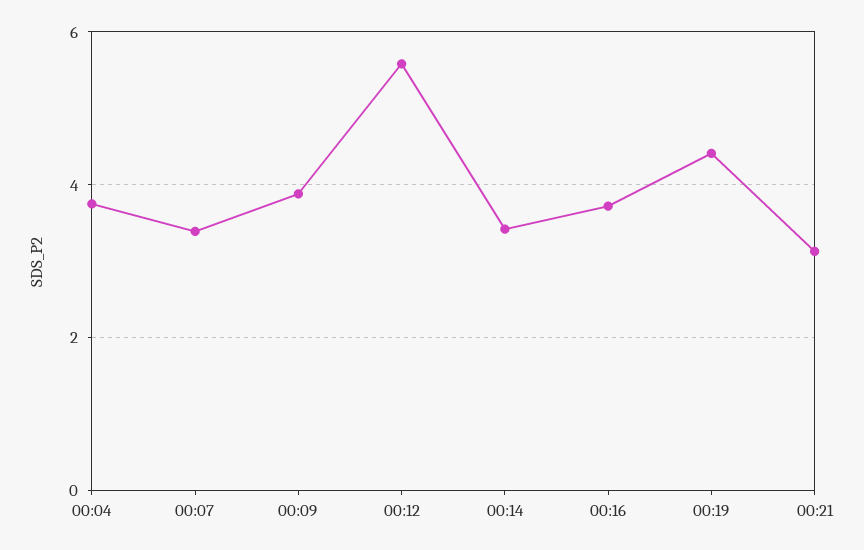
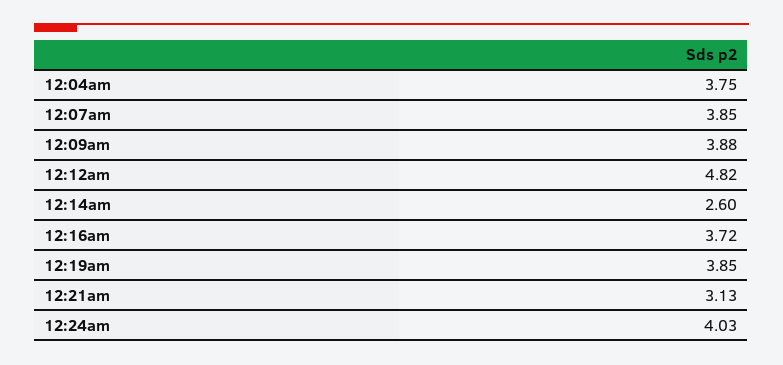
00:07: 3.4 -> 3.85
00:12: 5.6 -> 4.82
00:14: 3.4 -> 2.6
00:19: 4.4 -> 3.85
12:24am: none -> 4.03

